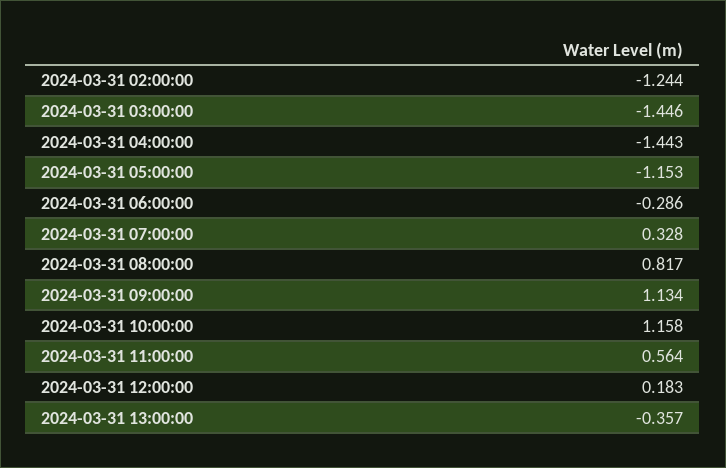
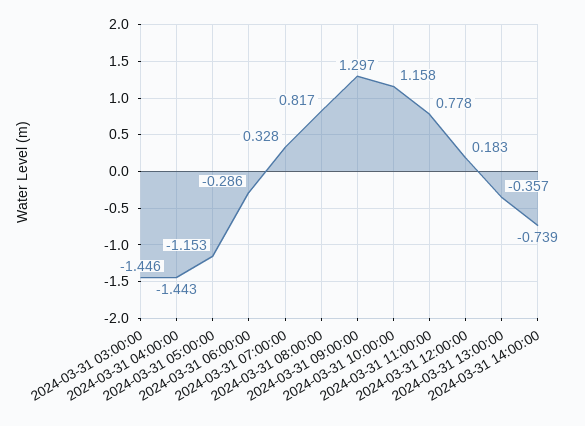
2024-03-31 02:00:00: -1.244 -> none
2024-03-31 09:00:00: 1.134 -> 1.297
2024-03-31 11:00:00: 0.564 -> 0.778
2024-03-31 14:00:00: none -> -0.739

